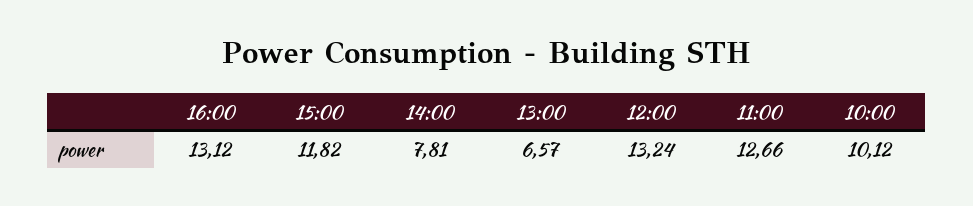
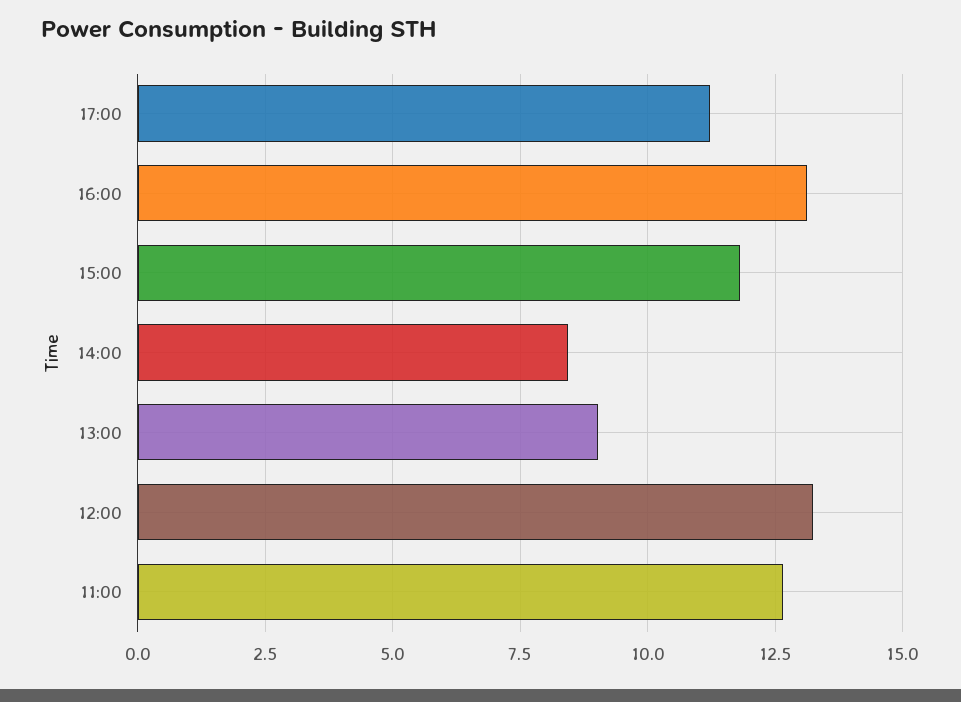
14:00: 7.81 -> 8.5
13:00: 6.57 -> 9
10:00: 10.12 -> none
17:00: none -> 11.25

